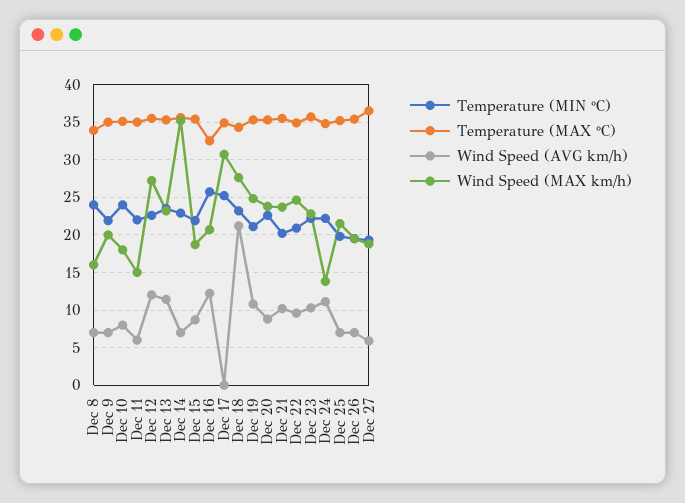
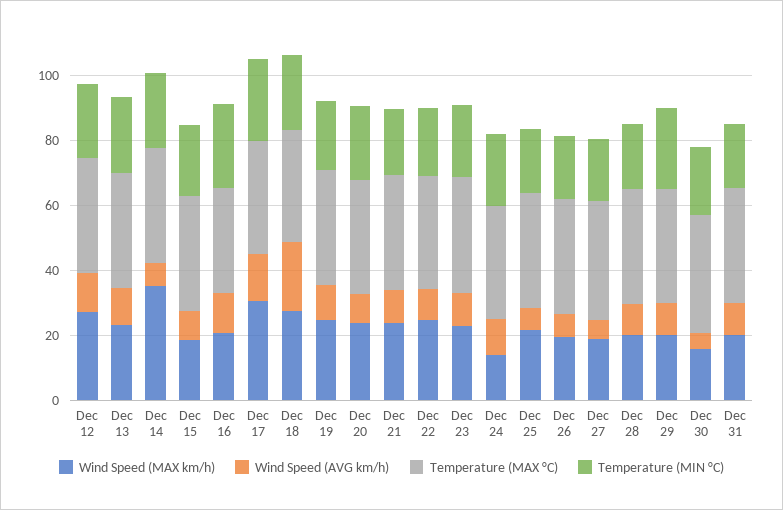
Temperature (MIN °C), Dec 8: 24 -> none
Temperature (MAX °C), Dec 8: 34 -> none
Wind Speed (AVG km/h), Dec 8: 7 -> none
Wind Speed (MAX km/h), Dec 8: 16 -> none
Temperature (MIN °C), Dec 9: 22 -> none
Temperature (MAX °C), Dec 9: 35 -> none
Wind Speed (AVG km/h), Dec 9: 7 -> none
Wind Speed (MAX km/h), Dec 9: 20 -> none
Temperature (MIN °C), Dec 10: 24 -> none
Temperature (MAX °C), Dec 10: 35 -> none
Wind Speed (AVG km/h), Dec 10: 8 -> none
Wind Speed (MAX km/h), Dec 10: 18 -> none
Temperature (MIN °C), Dec 11: 22 -> none
Temperature (MAX °C), Dec 11: 35 -> none
Wind Speed (AVG km/h), Dec 11: 6 -> none
Wind Speed (MAX km/h), Dec 11: 15 -> none
Wind Speed (AVG km/h), Dec 17: 0 -> 15
Wind Speed (MAX km/h), Dec 28: none -> 20
Wind Speed (AVG km/h), Dec 28: none -> 10
Temperature (MAX °C), Dec 28: none -> 35
Temperature (MIN °C), Dec 28: none -> 20
Wind Speed (MAX km/h), Dec 29: none -> 20
Wind Speed (AVG km/h), Dec 29: none -> 10
Temperature (MAX °C), Dec 29: none -> 35
Temperature (MIN °C), Dec 29: none -> 25
Wind Speed (MAX km/h), Dec 30: none -> 15
Wind Speed (AVG km/h), Dec 30: none -> 5
Temperature (MAX °C), Dec 30: none -> 35
Temperature (MIN °C), Dec 30: none -> 20
Wind Speed (MAX km/h), Dec 31: none -> 20
Wind Speed (AVG km/h), Dec 31: none -> 10
Temperature (MAX °C), Dec 31: none -> 35
Temperature (MIN °C), Dec 31: none -> 20

